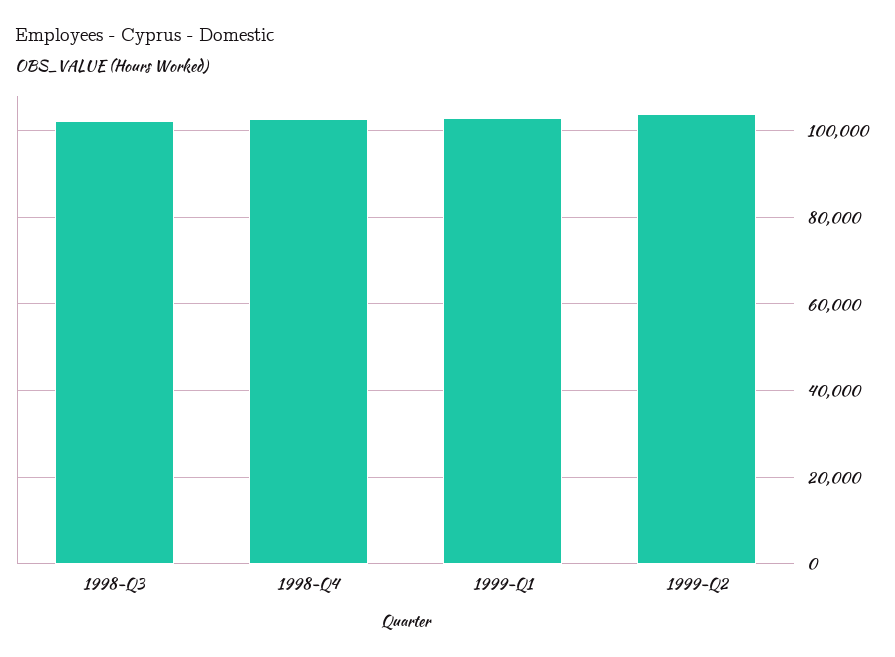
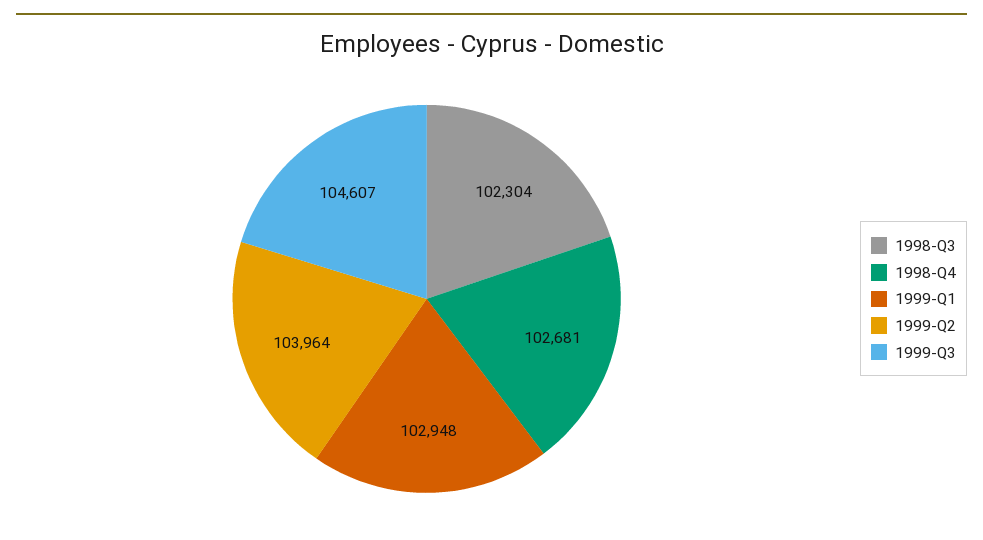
1999-Q3: none -> 104607

